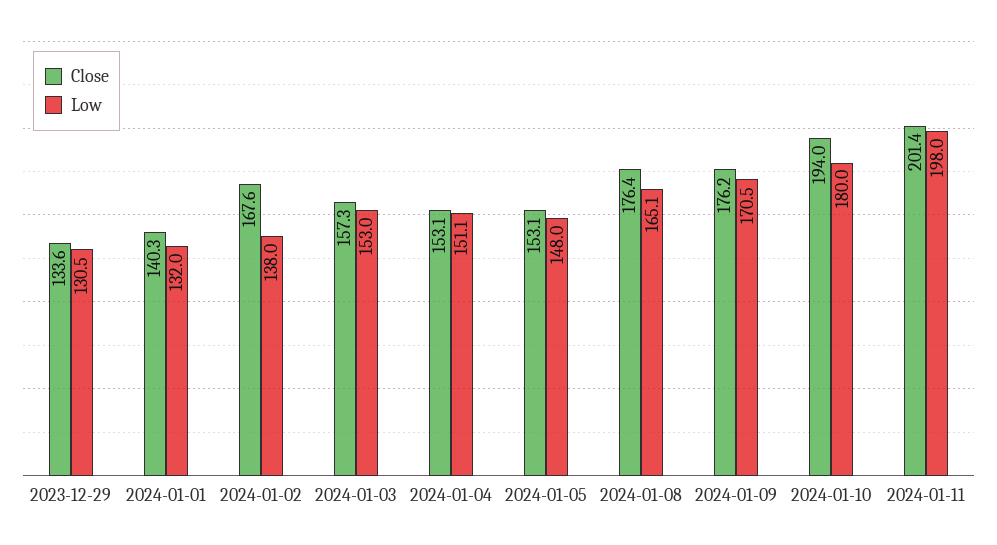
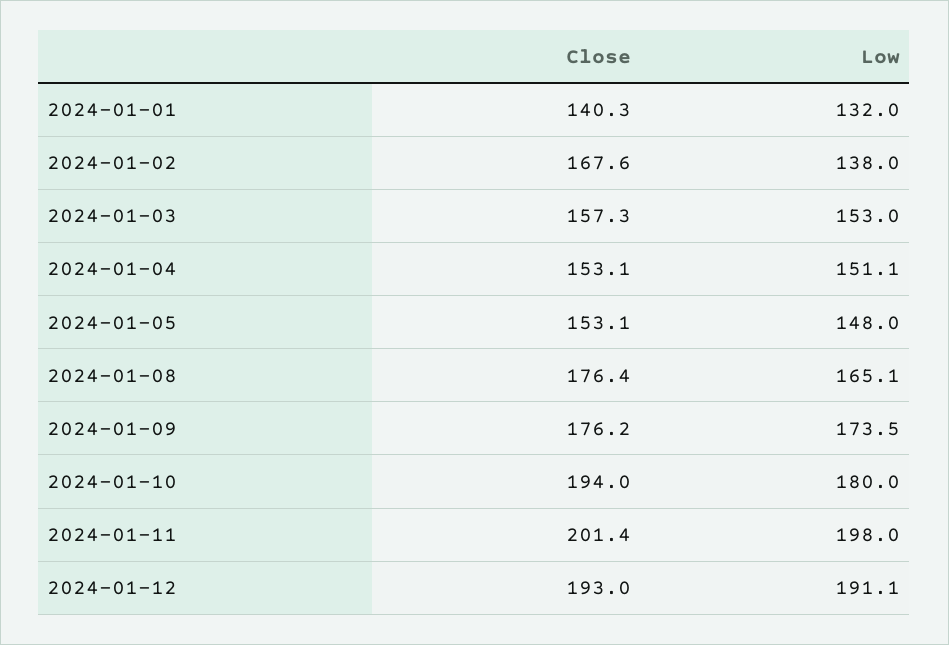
Close, 2023-12-29: 133.6 -> none
Low, 2023-12-29: 130.5 -> none
Low, 2024-01-09: 170.5 -> 173.5
Close, 2024-01-12: none -> 193
Low, 2024-01-12: none -> 191.1

